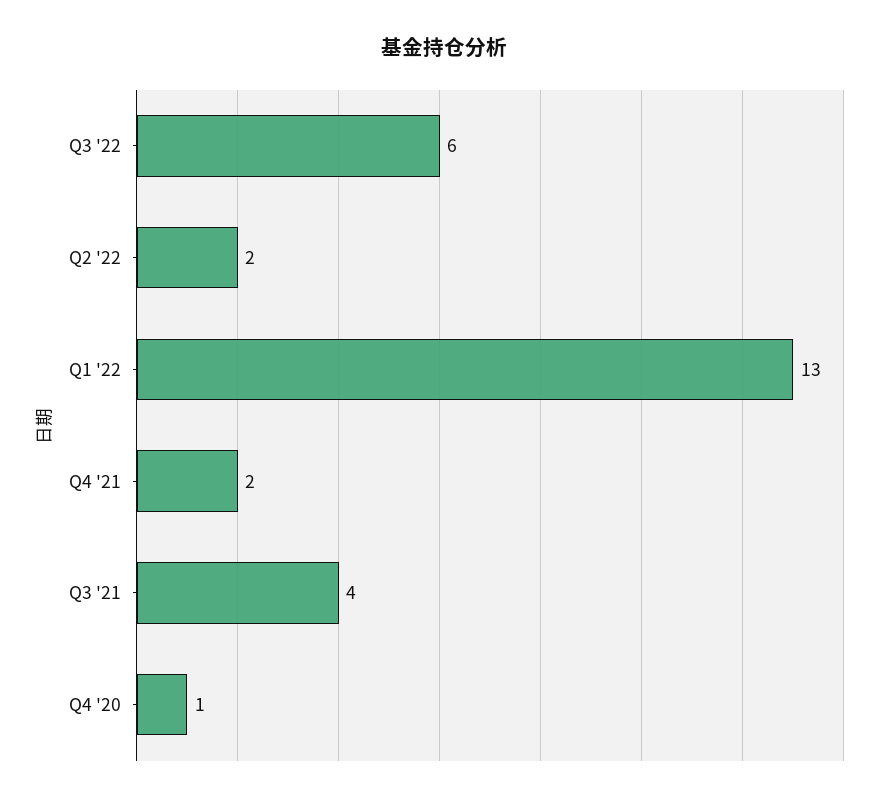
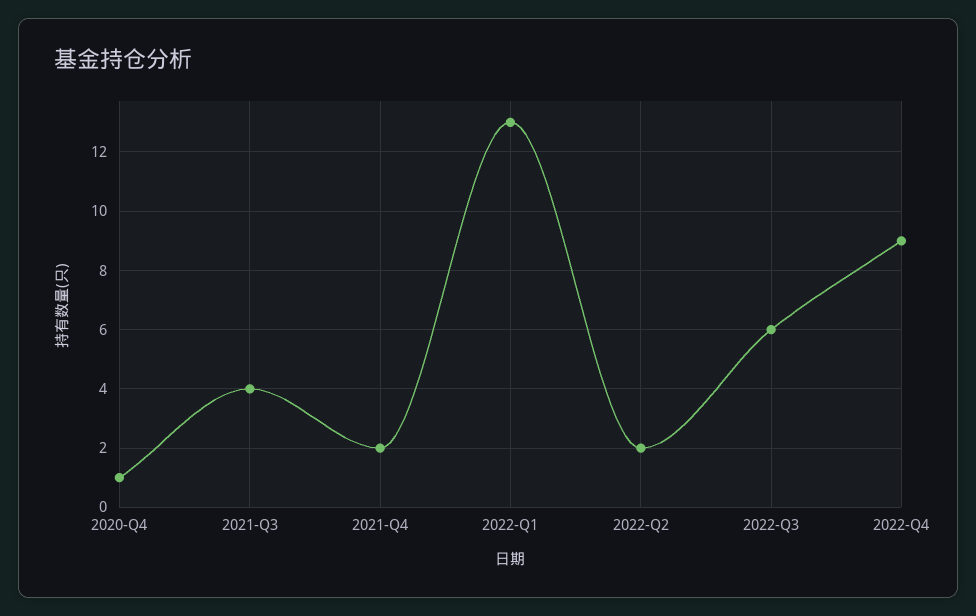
2022-Q4: none -> 9

